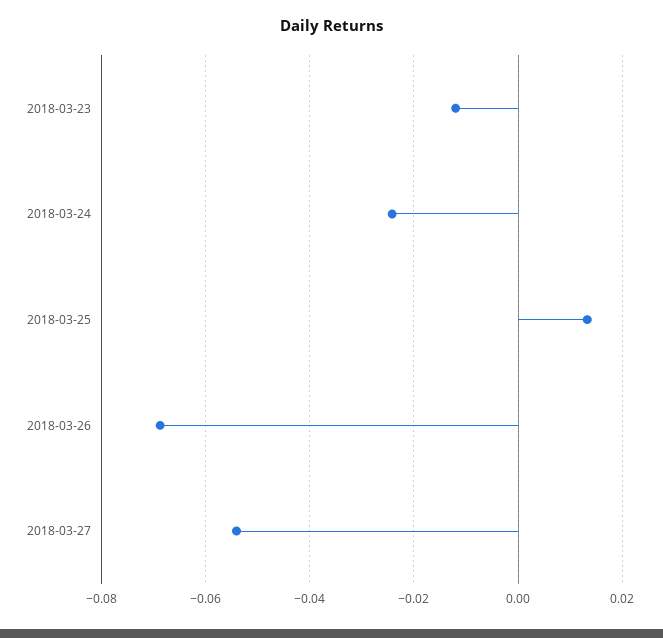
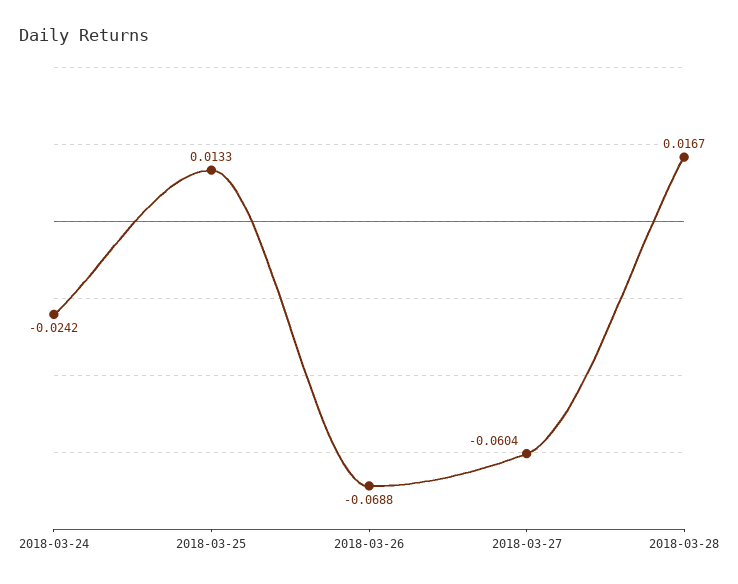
2018-03-23: -0.012 -> none
2018-03-27: -0.054 -> -0.0604
2018-03-28: none -> 0.0167

